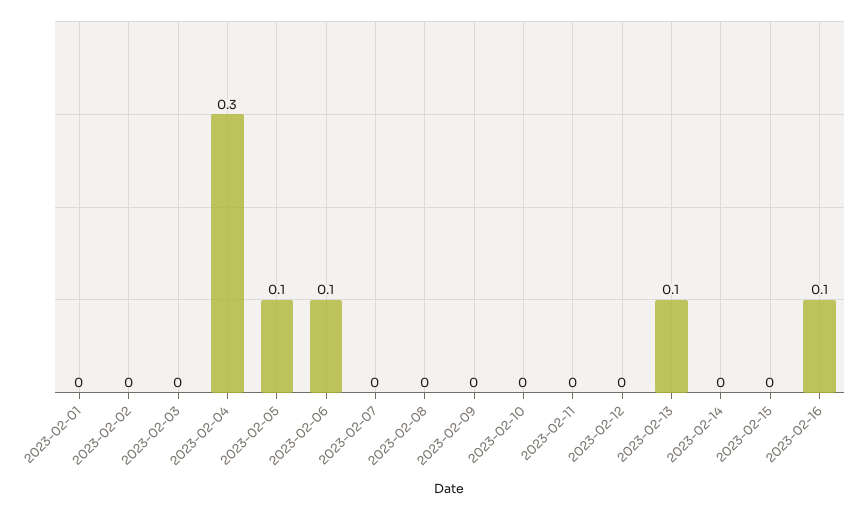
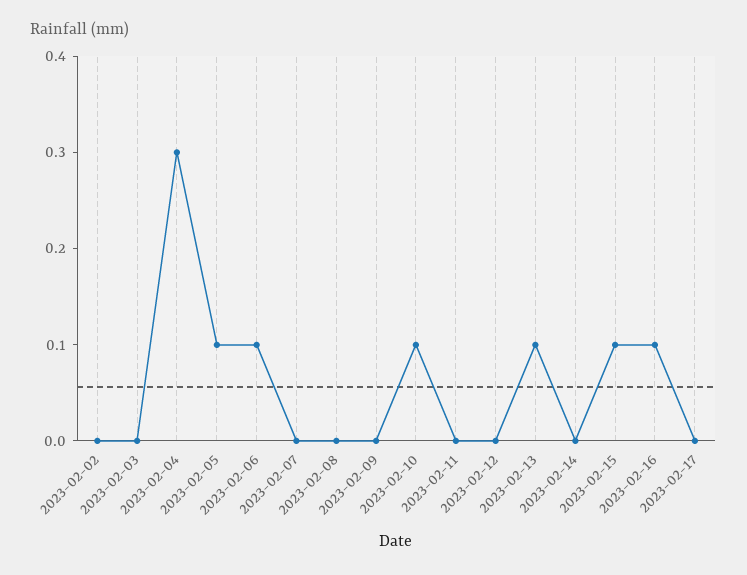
2023-02-01: 0 -> none
2023-02-10: 0 -> 0.1
2023-02-15: 0 -> 0.1
2023-02-17: none -> 0

